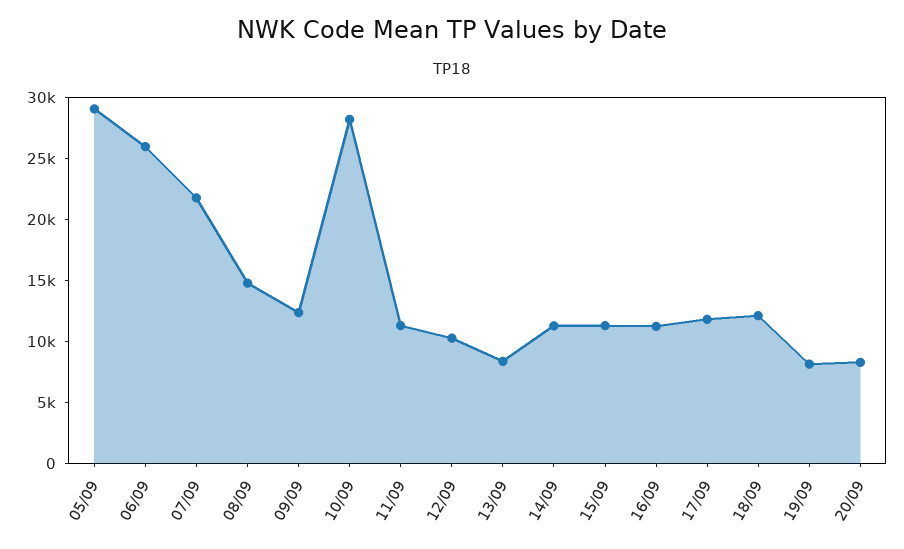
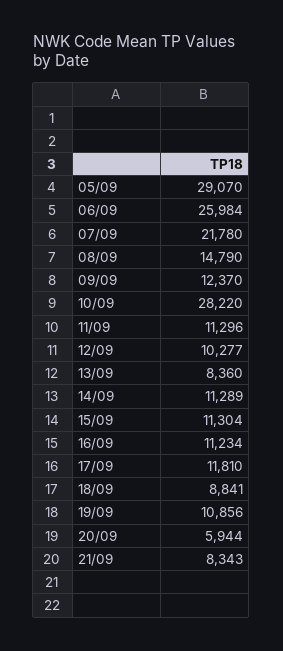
18/09: 12000 -> 8841
19/09: 8000 -> 10856
20/09: 8000 -> 5944
21/09: none -> 8343

